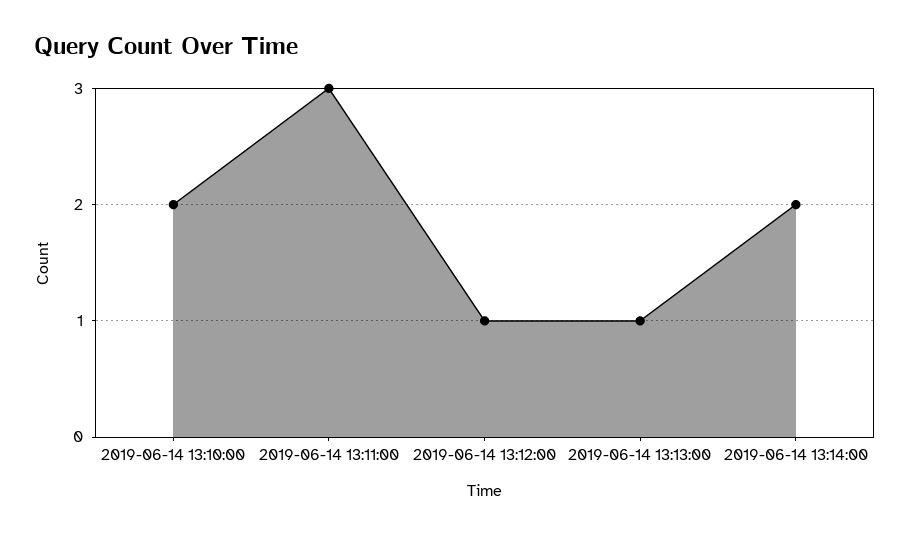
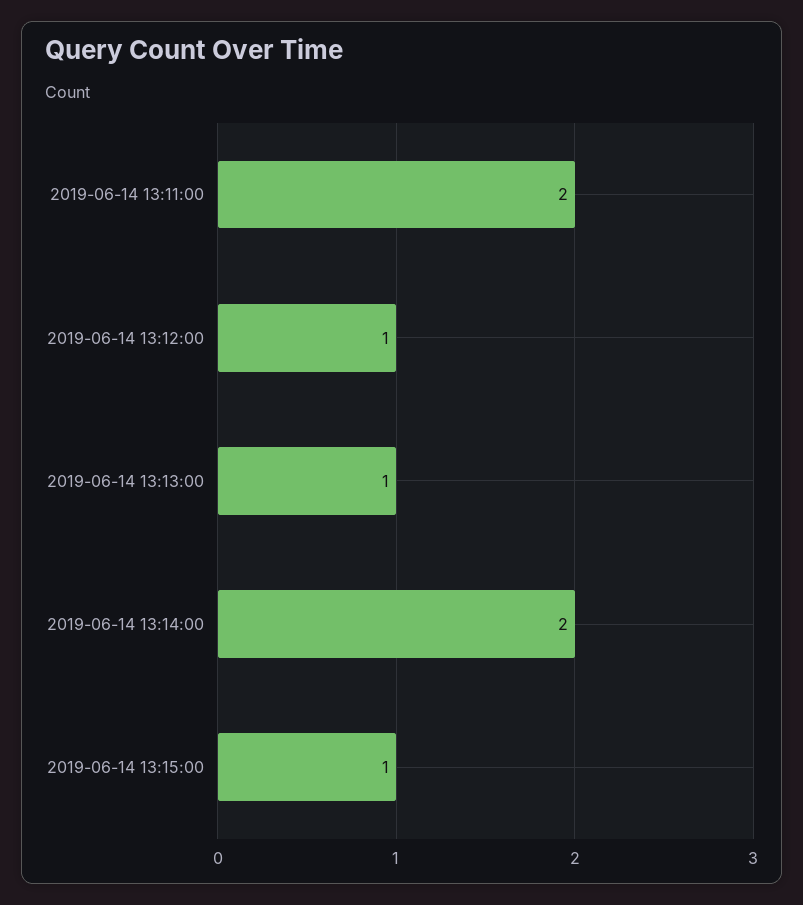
2019-06-14 13:10:00: 2 -> none
2019-06-14 13:11:00: 3 -> 2
2019-06-14 13:15:00: none -> 1

